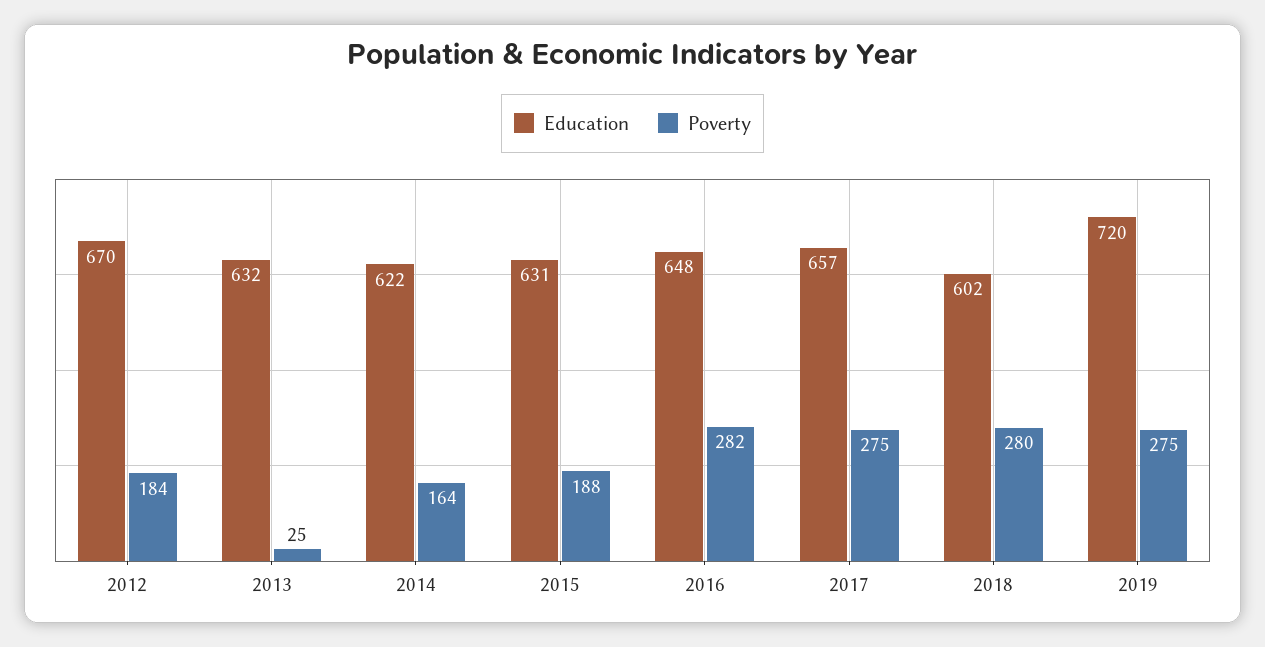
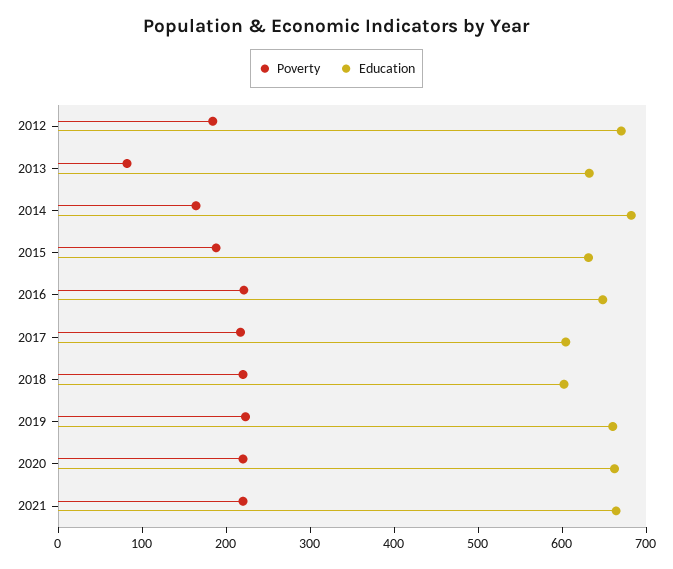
Poverty, 2013: 25 -> 80
Education, 2014: 622 -> 680
Poverty, 2016: 282 -> 220
Education, 2017: 657 -> 600
Poverty, 2017: 275 -> 220
Poverty, 2018: 280 -> 220
Education, 2019: 720 -> 660
Poverty, 2019: 275 -> 220
Poverty, 2020: none -> 220
Education, 2020: none -> 660
Poverty, 2021: none -> 220
Education, 2021: none -> 660

